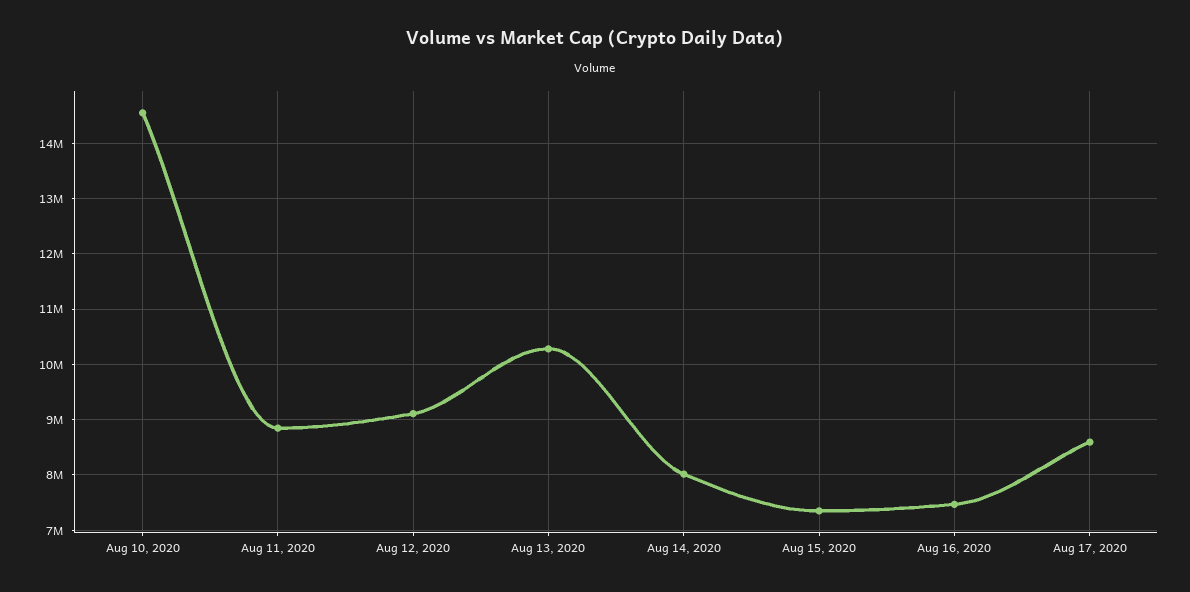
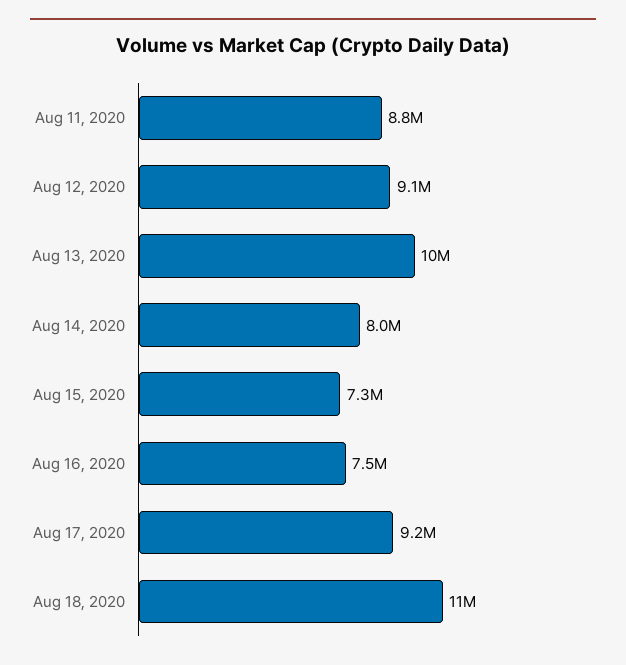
Aug 10, 2020: 14600000 -> none
Aug 17, 2020: 8600000 -> 9200000
Aug 18, 2020: none -> 11000000

